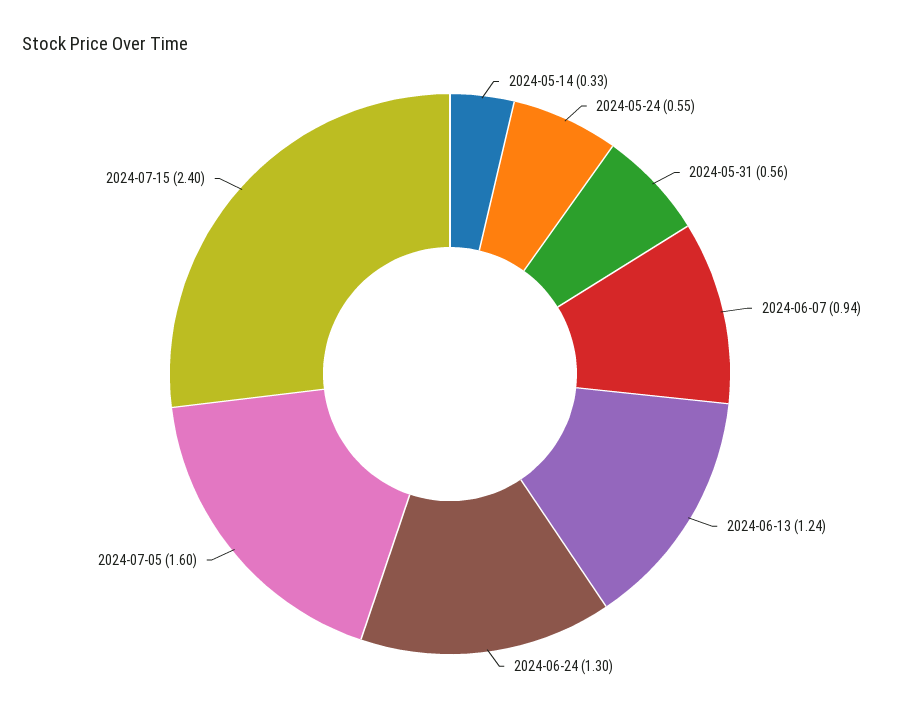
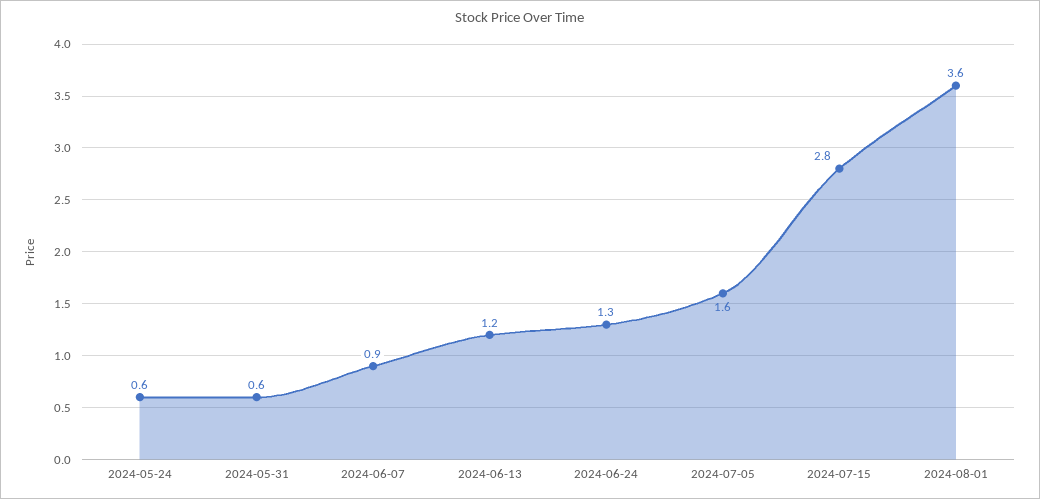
2024-05-14: 0.33 -> none
2024-07-15: 2.4 -> 2.8
2024-08-01: none -> 3.6

